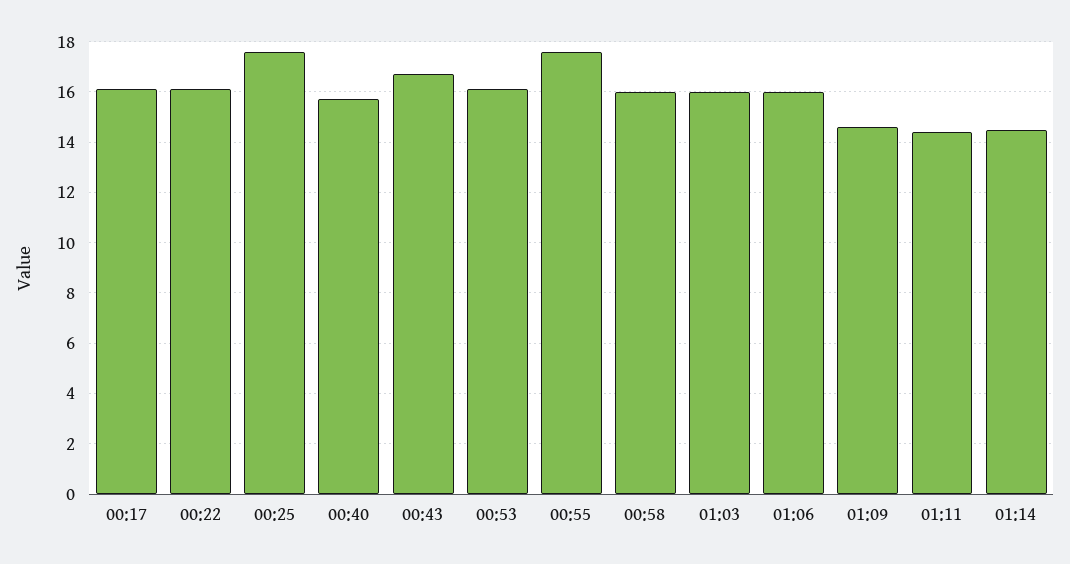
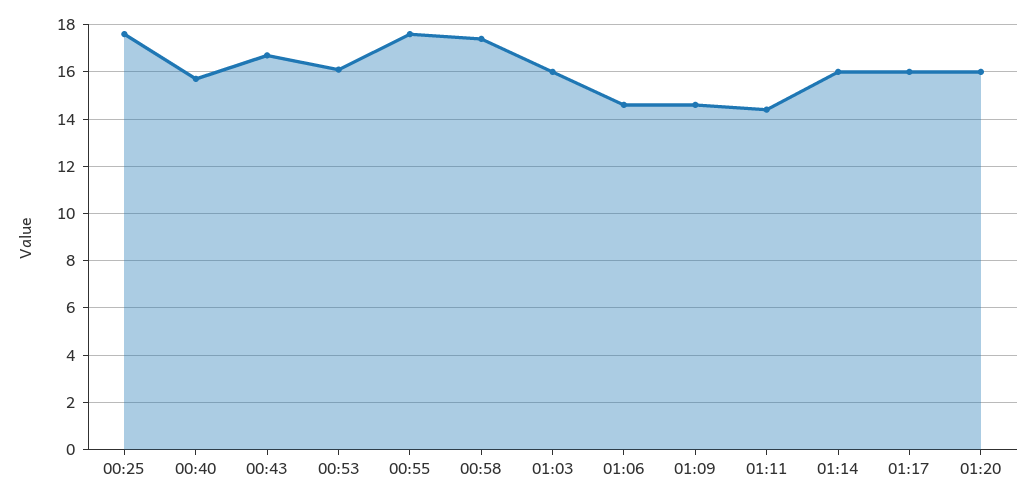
00:17: 16 -> none
00:22: 16 -> none
00:58: 16 -> 17.5
01:06: 16 -> 14.5
01:14: 14.5 -> 16
01:17: none -> 16
01:20: none -> 16

